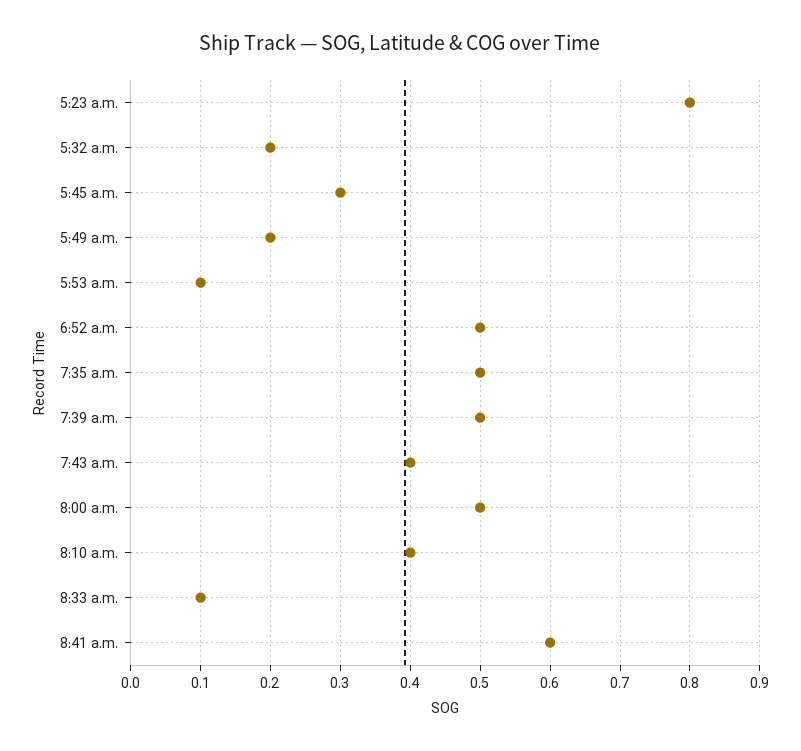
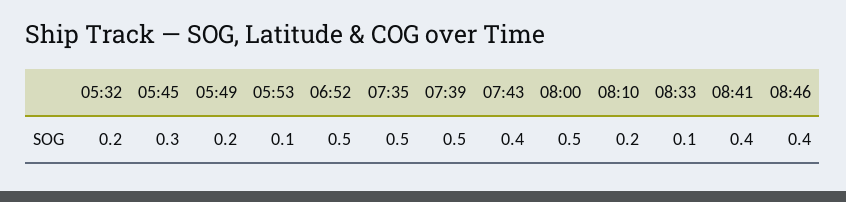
5:23 a.m.: 0.8 -> none
8:10 a.m.: 0.4 -> 0.2
8:41 a.m.: 0.6 -> 0.4
08:46: none -> 0.4

